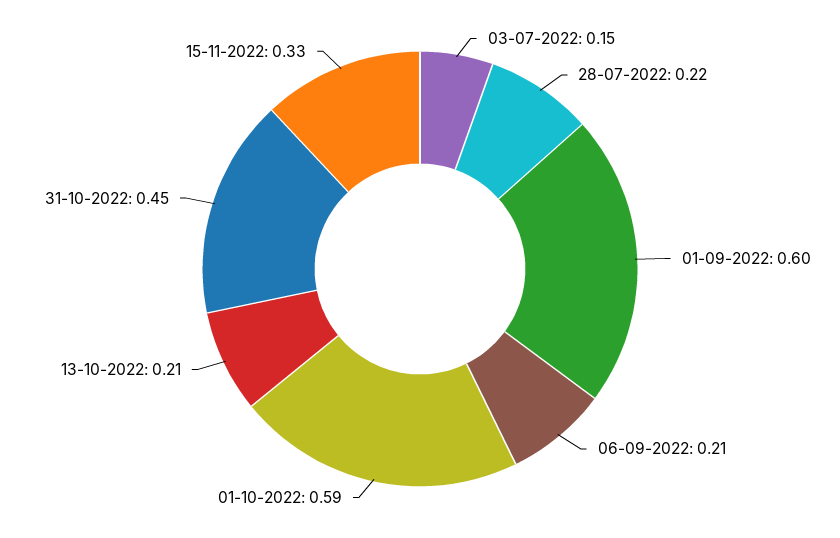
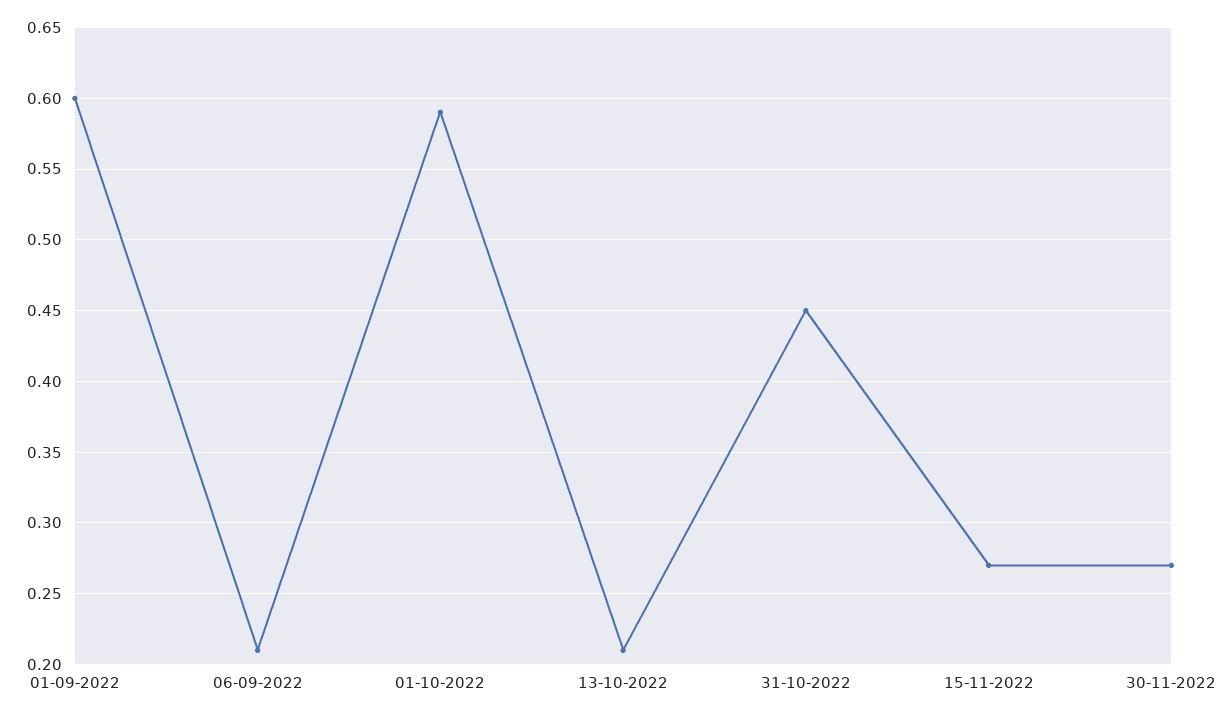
03-07-2022: 0.15 -> none
28-07-2022: 0.22 -> none
15-11-2022: 0.33 -> 0.27
30-11-2022: none -> 0.27

